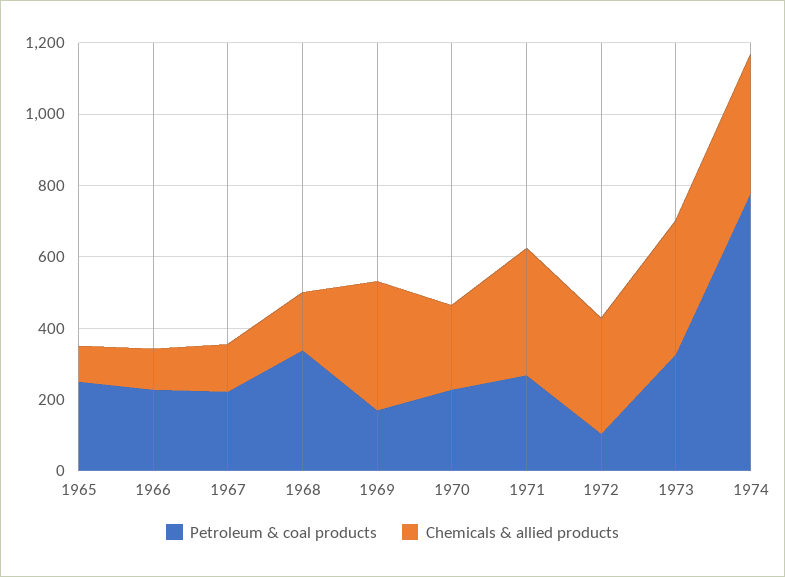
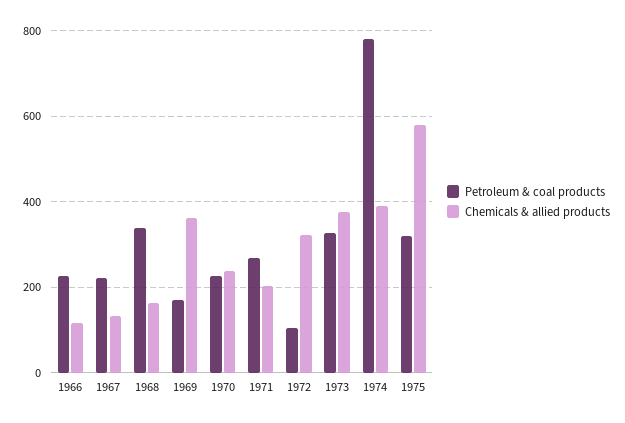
Petroleum & coal products, 1965: 250 -> none
Chemicals & allied products, 1965: 100 -> none
Chemicals & allied products, 1971: 350 -> 200
Petroleum & coal products, 1975: none -> 320
Chemicals & allied products, 1975: none -> 580

